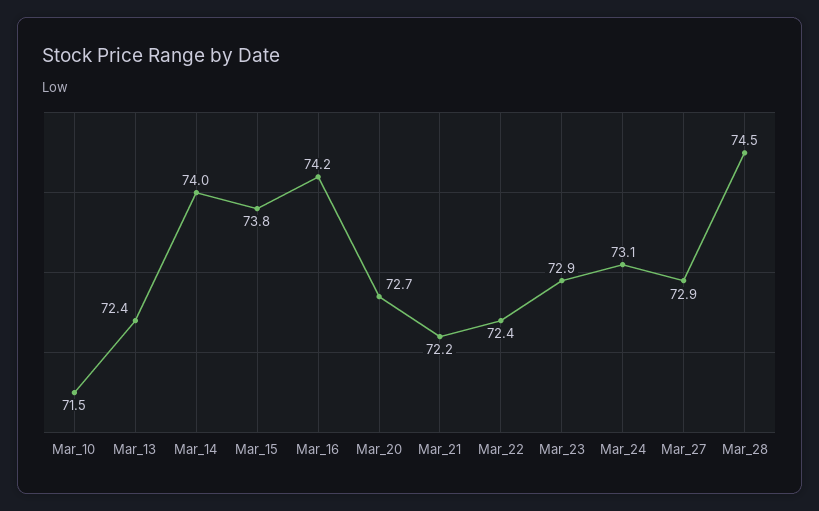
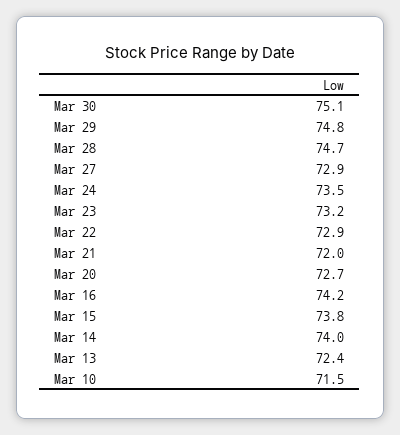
Mar_21: 72.2 -> 72
Mar_22: 72.4 -> 72.9
Mar_23: 72.9 -> 73.2
Mar_24: 73.1 -> 73.5
Mar_28: 74.5 -> 74.7
Mar 30: none -> 75.1
Mar 29: none -> 74.8

